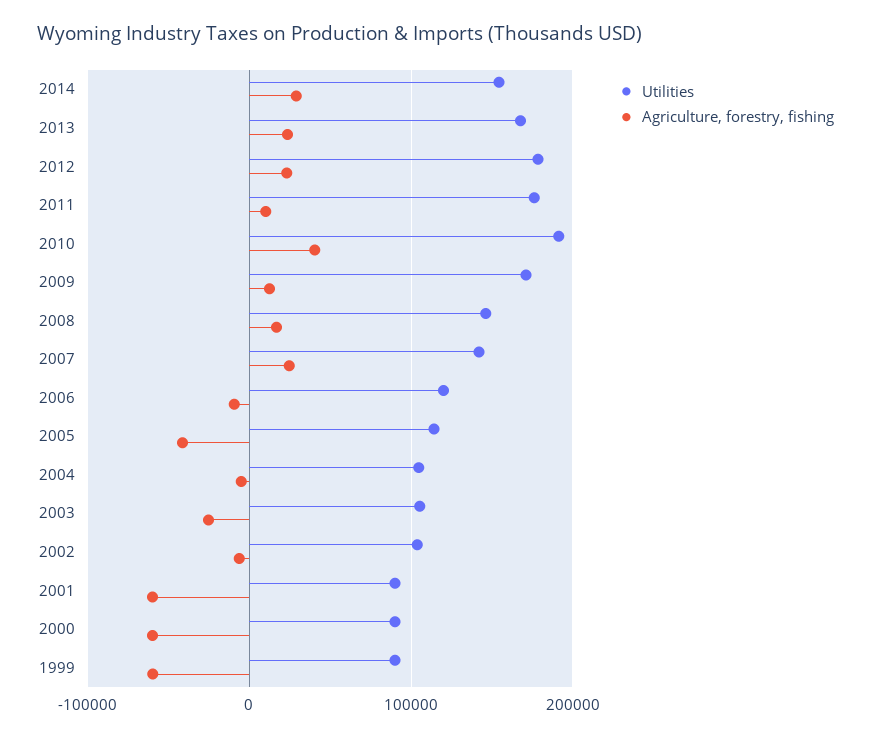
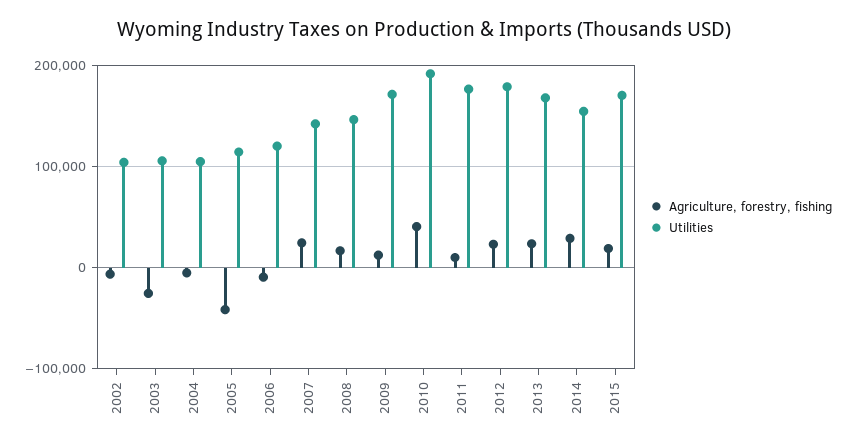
Utilities, 2001: 90000 -> none
Agriculture, forestry, fishing, 2001: -60000 -> none
Utilities, 2000: 90000 -> none
Agriculture, forestry, fishing, 2000: -60000 -> none
Utilities, 1999: 90000 -> none
Agriculture, forestry, fishing, 1999: -60000 -> none
Agriculture, forestry, fishing, 2015: none -> 20000
Utilities, 2015: none -> 170000

